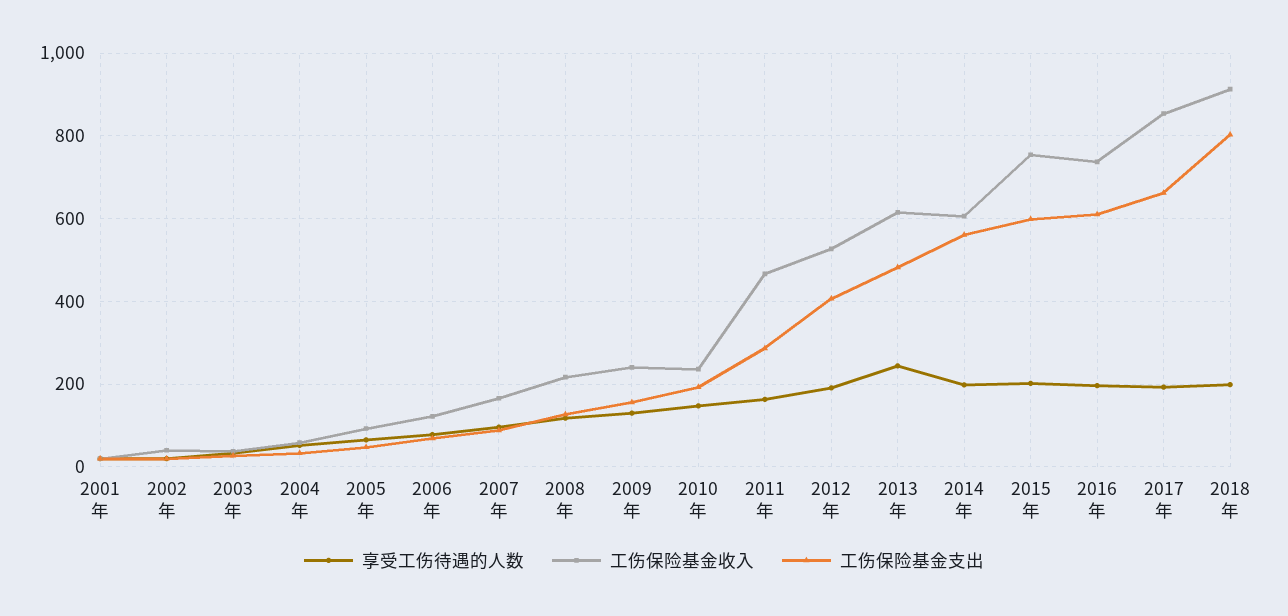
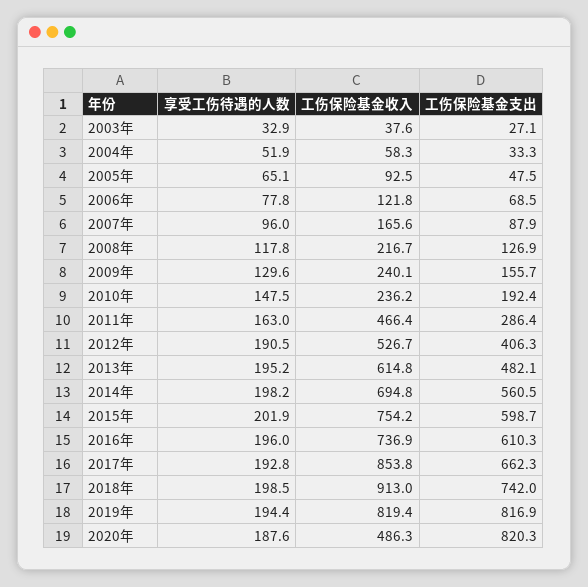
享受工伤待遇的人数, 2001年: 20 -> none
工伤保险基金收入, 2001年: 20 -> none
工伤保险基金支出, 2001年: 20 -> none
享受工伤待遇的人数, 2002年: 20 -> none
工伤保险基金收入, 2002年: 40 -> none
工伤保险基金支出, 2002年: 20 -> none
享受工伤待遇的人数, 2013年: 240 -> 195.2
工伤保险基金收入, 2014年: 600 -> 694.8
工伤保险基金支出, 2018年: 800 -> 742
享受工伤待遇的人数, 2019年: none -> 194.4
工伤保险基金收入, 2019年: none -> 819.4
工伤保险基金支出, 2019年: none -> 816.9
享受工伤待遇的人数, 2020年: none -> 187.6
工伤保险基金收入, 2020年: none -> 486.3
工伤保险基金支出, 2020年: none -> 820.3

